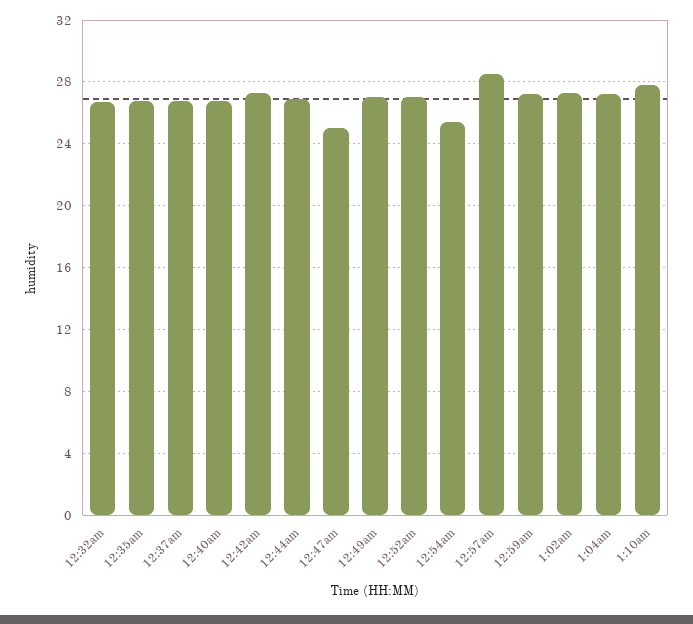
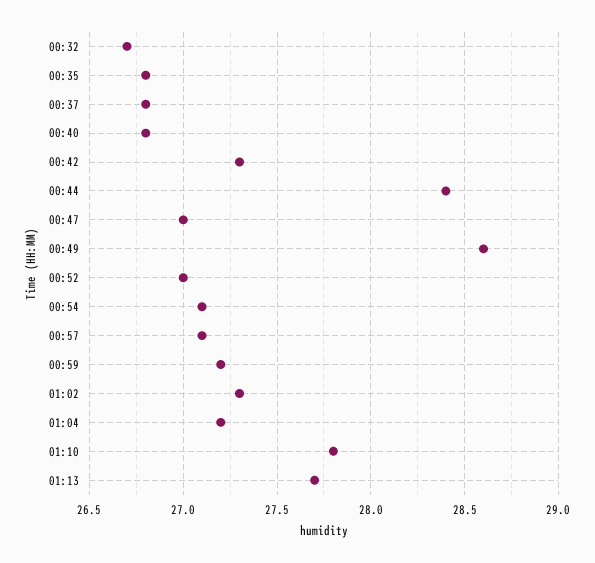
12:44am: 27 -> 28.4
12:47am: 25 -> 27
12:49am: 27 -> 28.6
12:54am: 25.5 -> 27.1
12:57am: 28.5 -> 27.1
01:13: none -> 27.7

